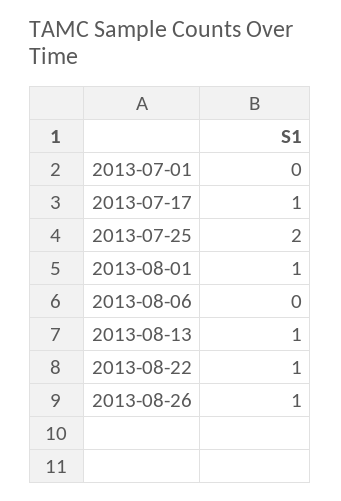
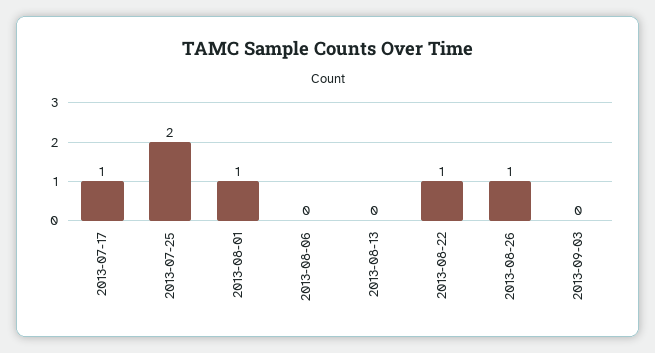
2013-07-01: 0 -> none
2013-08-13: 1 -> 0
2013-09-03: none -> 0

